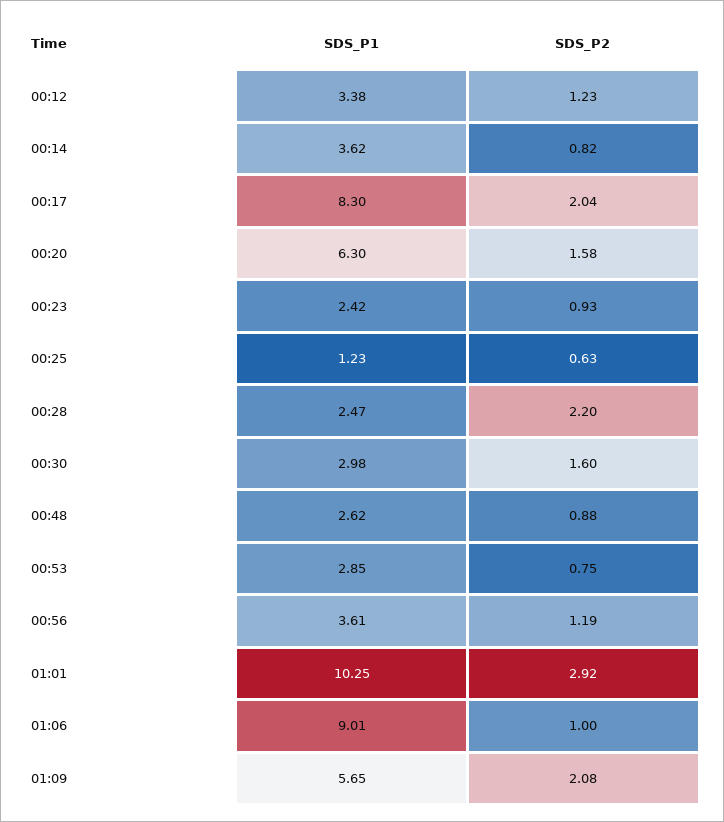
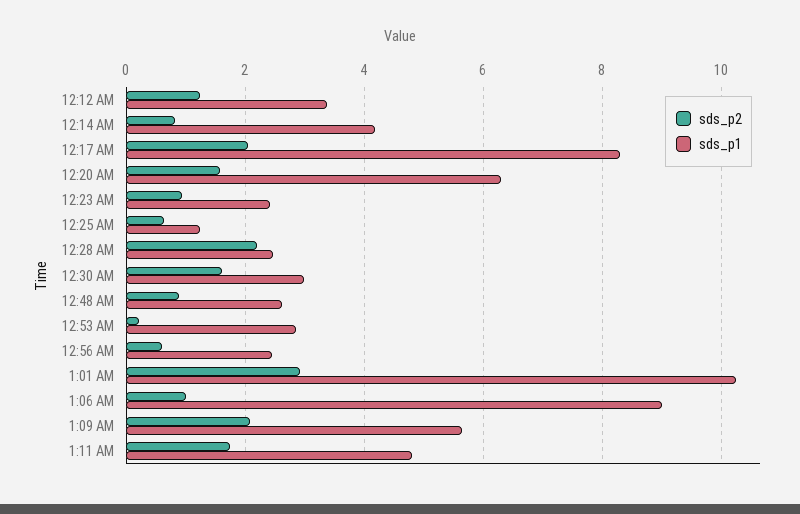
SDS_P1, 00:14: 3.62 -> 4.2
SDS_P2, 00:53: 0.75 -> 0.2
SDS_P1, 00:56: 3.61 -> 2.4
SDS_P2, 00:56: 1.19 -> 0.6
SDS_P2, 1:11 AM: none -> 1.8
SDS_P1, 1:11 AM: none -> 4.8

